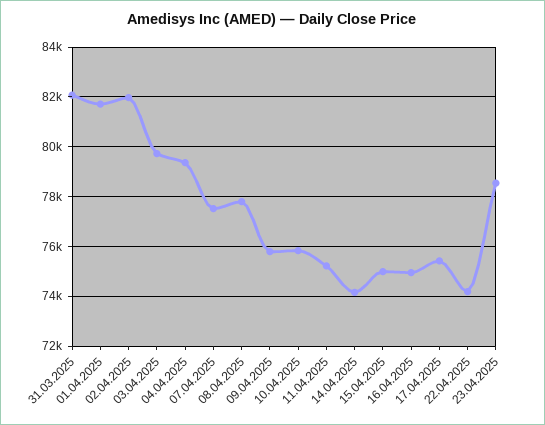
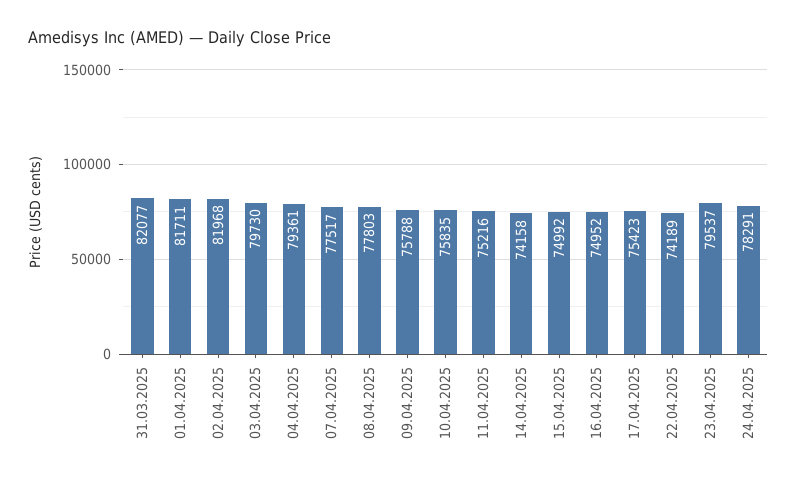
23.04.2025: 78500 -> 79537
24.04.2025: none -> 78291

